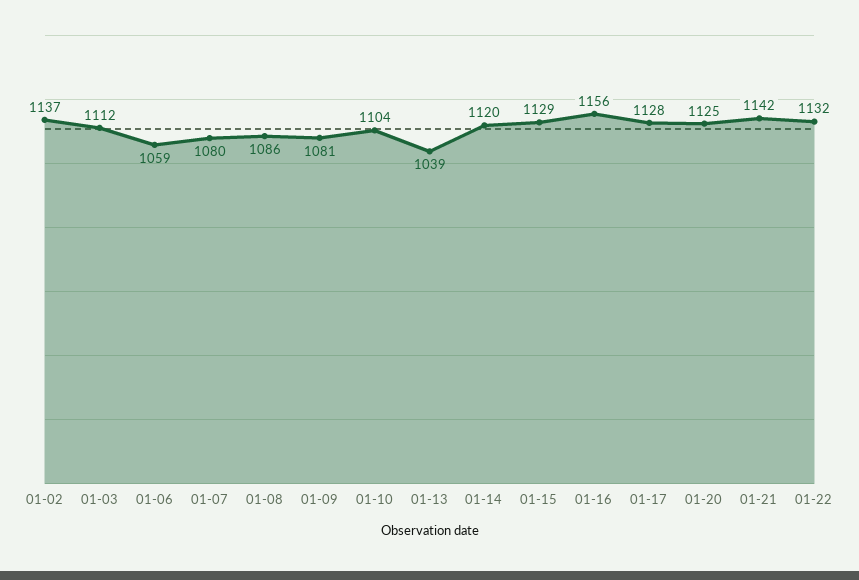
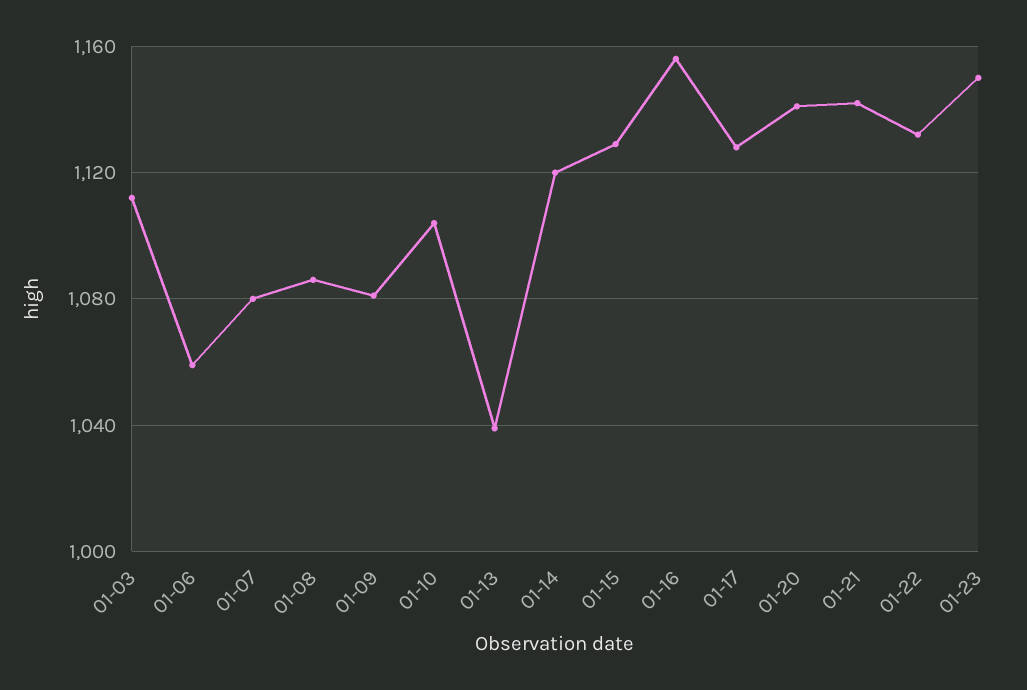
01-02: 1137 -> none
01-20: 1125 -> 1140
01-23: none -> 1150

